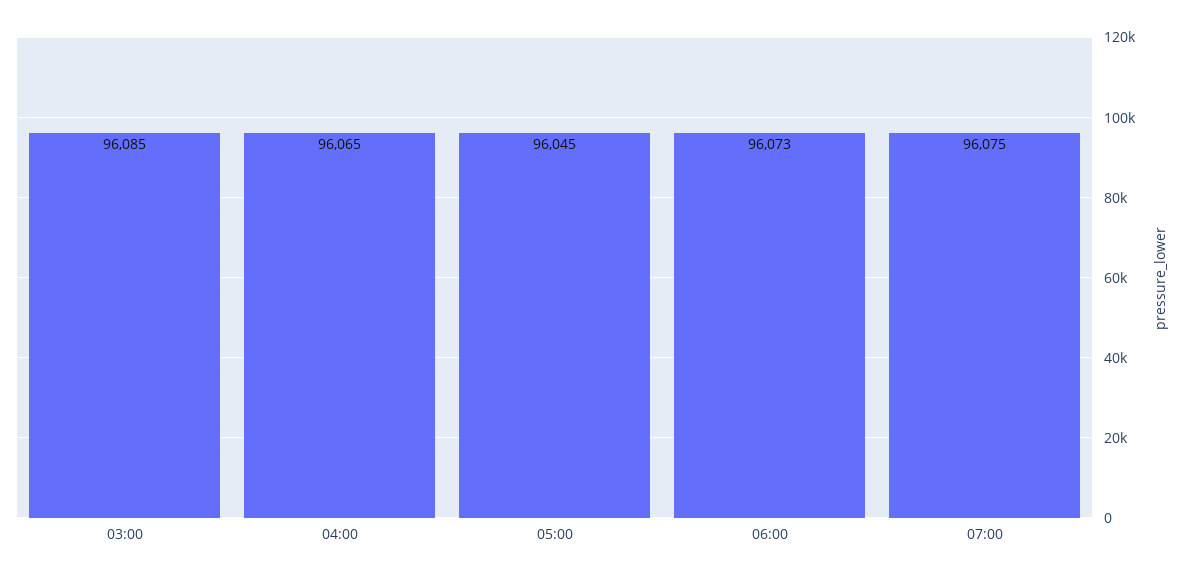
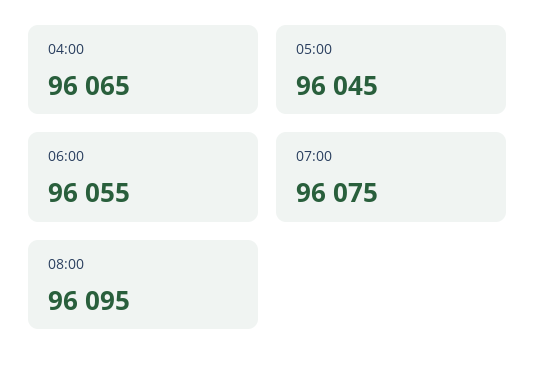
03:00: 96085 -> none
06:00: 96073 -> 96055
08:00: none -> 96095

